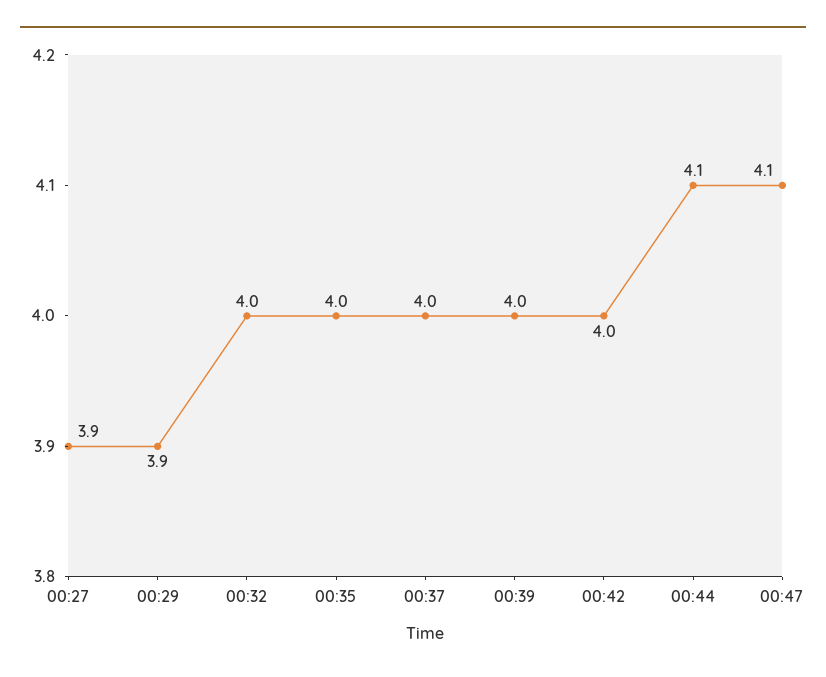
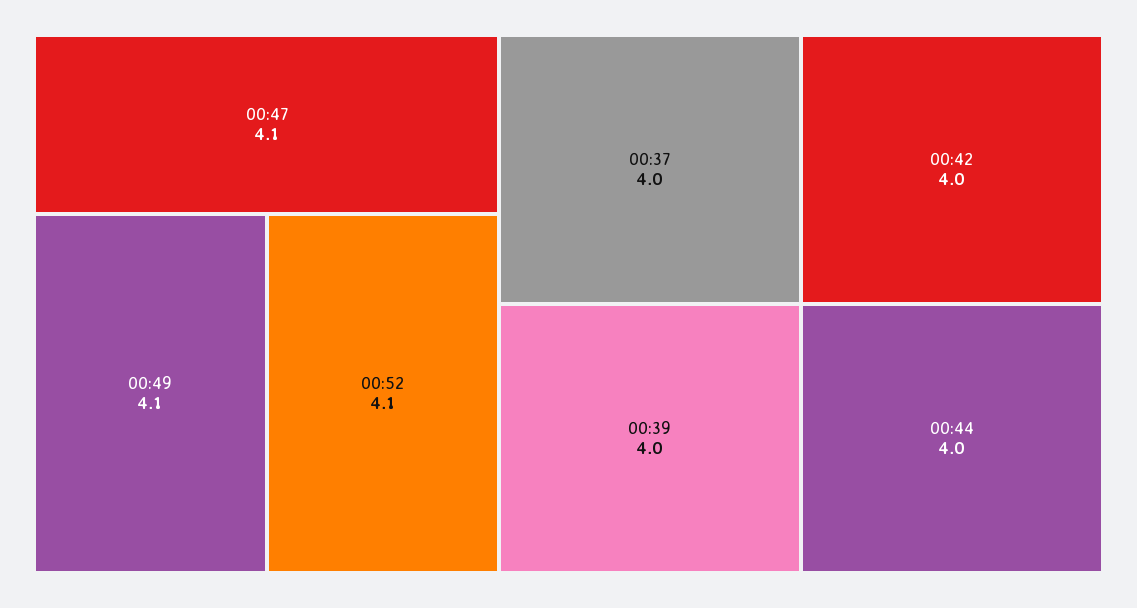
00:27: 3.9 -> none
00:29: 3.9 -> none
00:32: 4 -> none
00:35: 4 -> none
00:44: 4.1 -> 4
00:49: none -> 4.1
00:52: none -> 4.1

